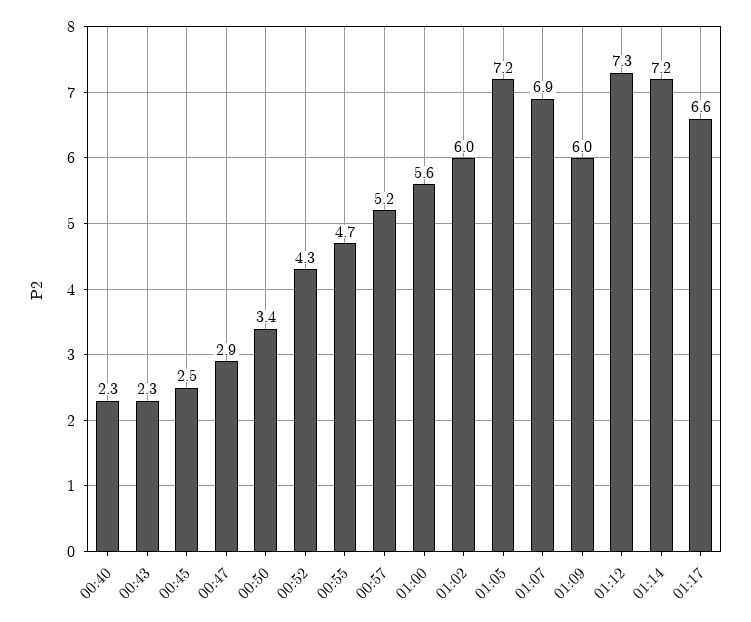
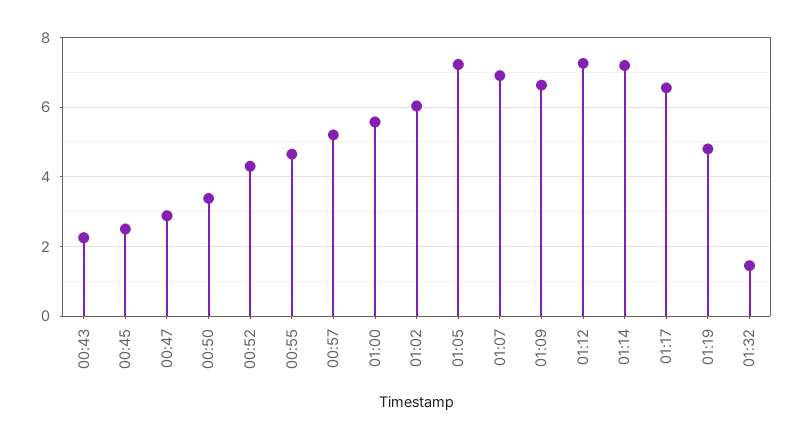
00:40: 2.3 -> none
01:09: 6 -> 6.6
01:19: none -> 4.8
01:32: none -> 1.4

